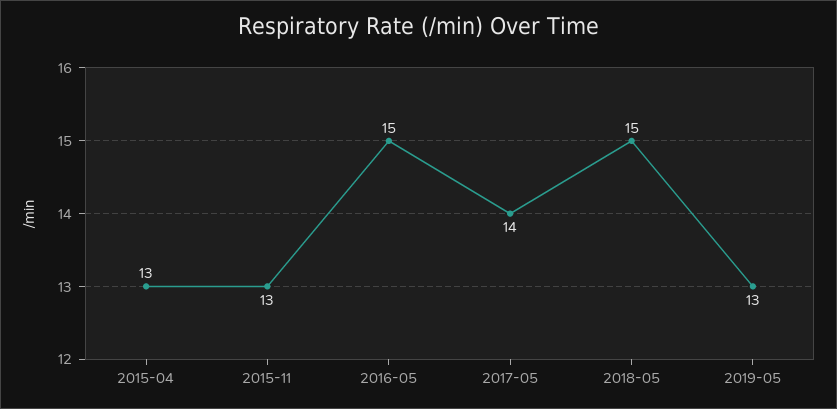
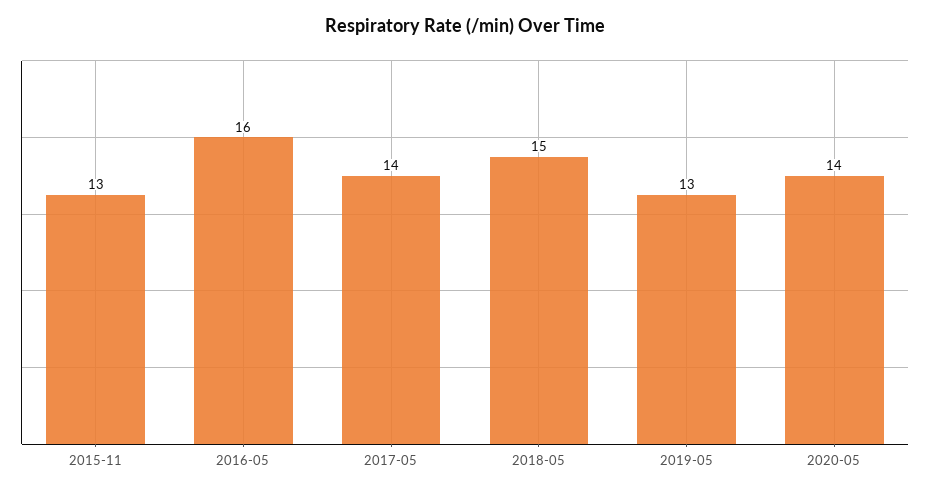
2015-04: 13 -> none
2016-05: 15 -> 16
2020-05: none -> 14

